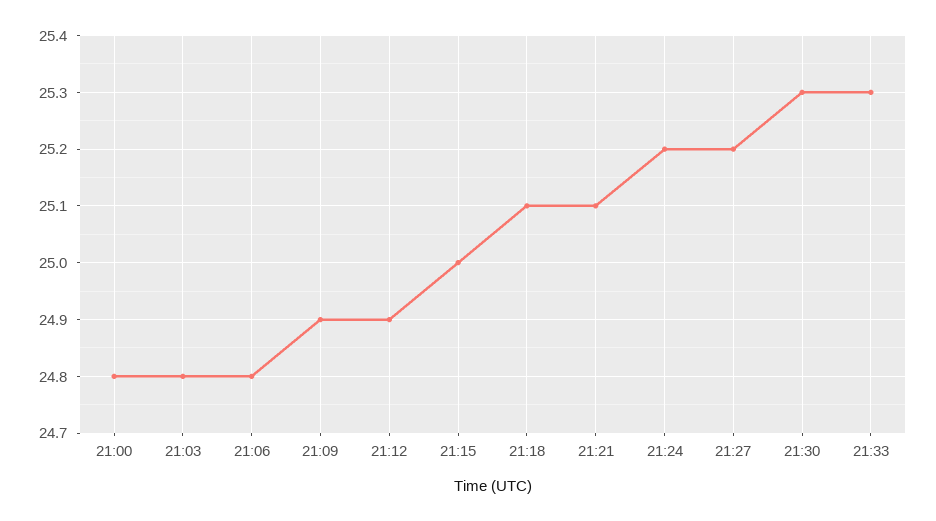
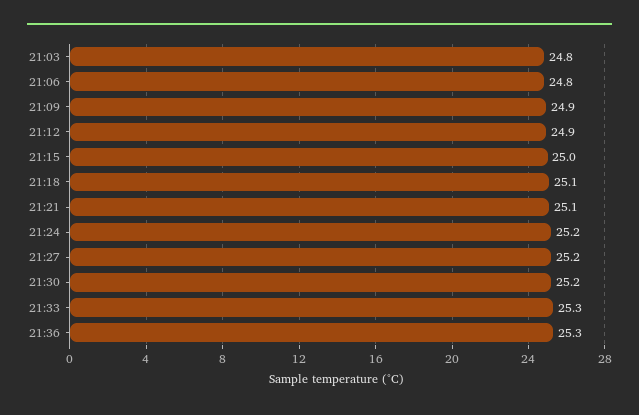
21:00: 24.8 -> none
21:30: 25.3 -> 25.2
21:36: none -> 25.3

